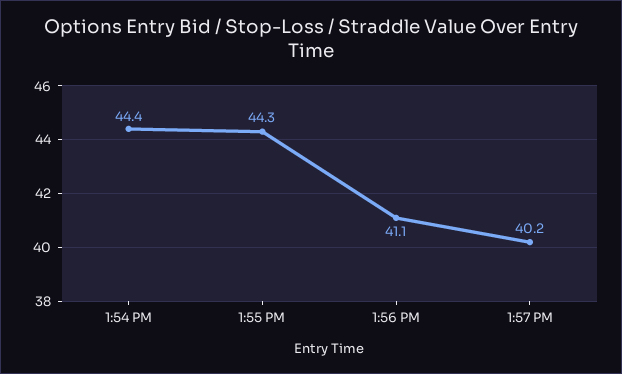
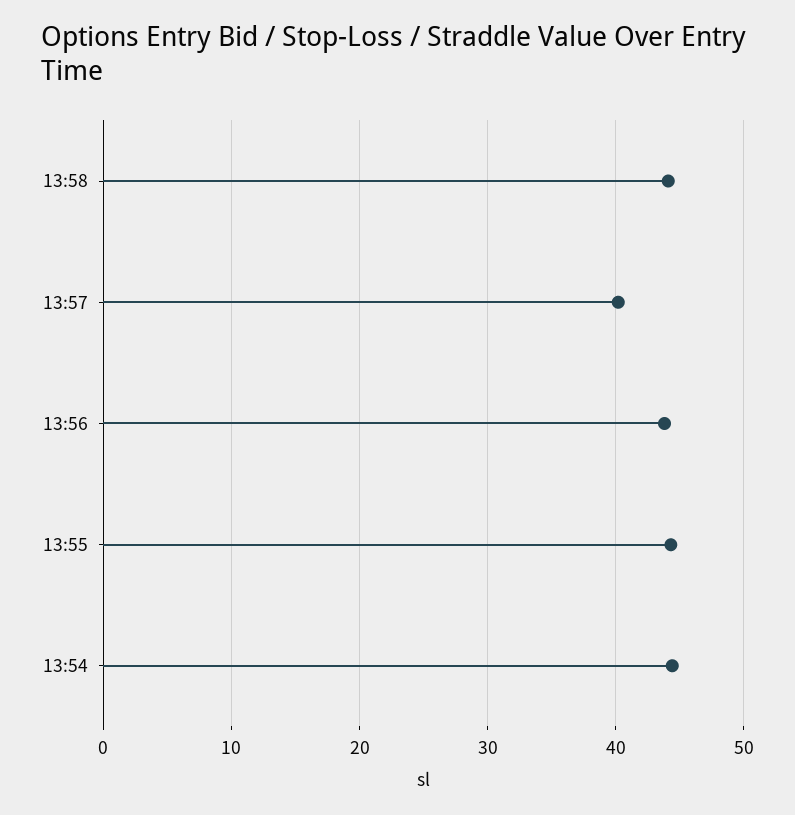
1:56 PM: 41.1 -> 44
13:58: none -> 44

